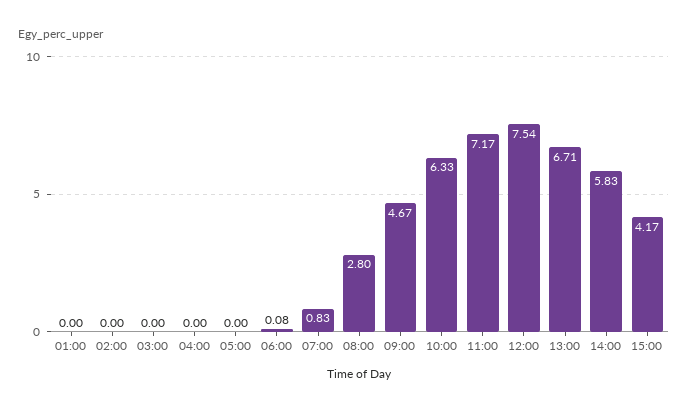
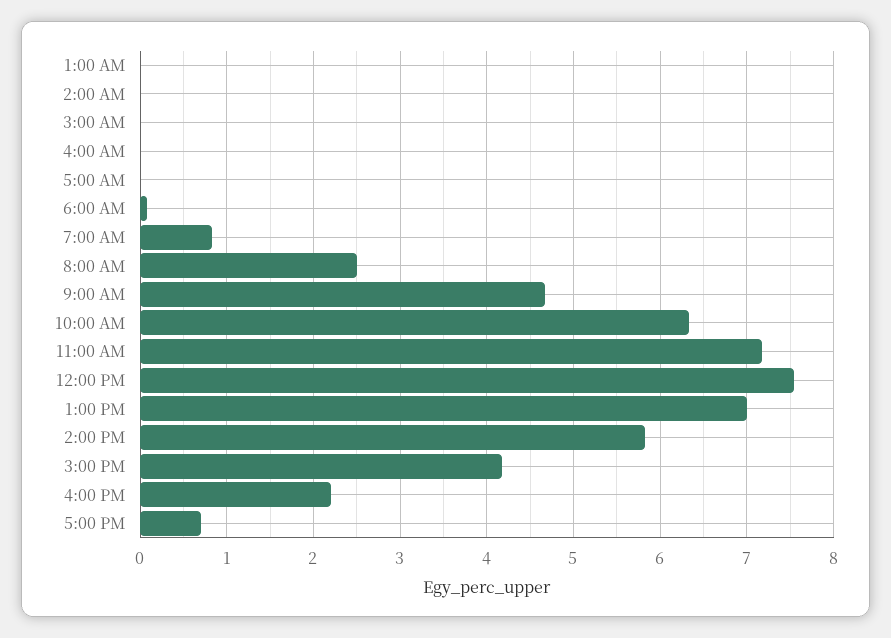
08:00: 2.8 -> 2.5
13:00: 6.71 -> 7
4:00 PM: none -> 2.2
5:00 PM: none -> 0.7

